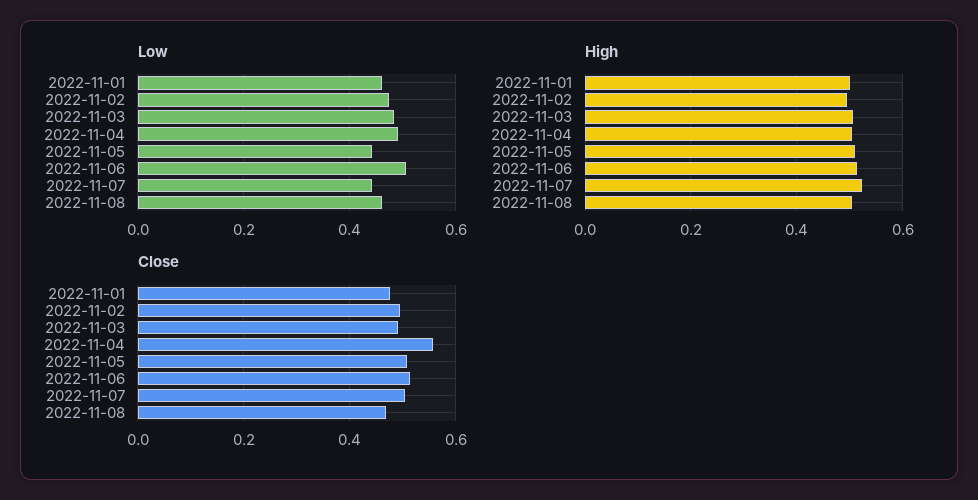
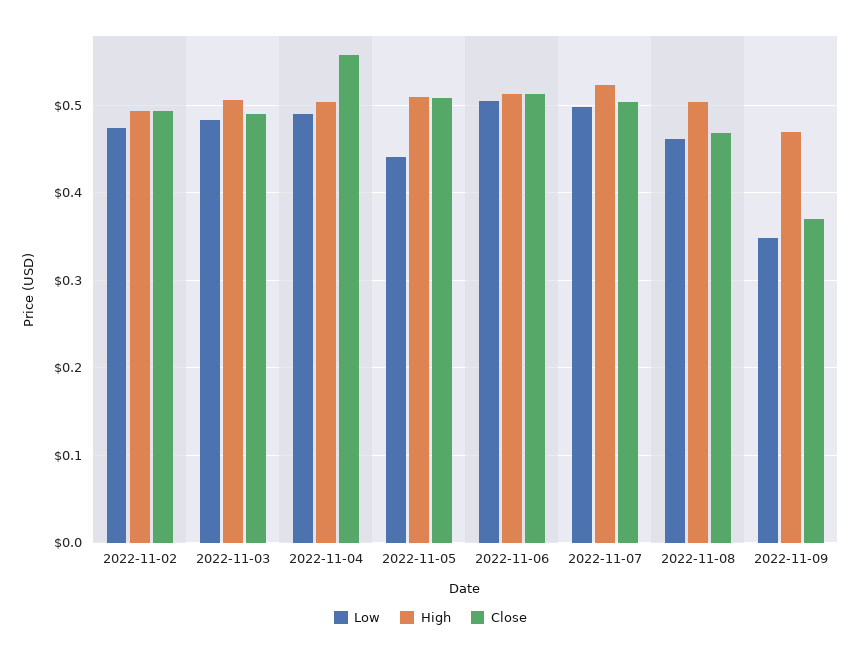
Low, 2022-11-01: 0.46 -> none
Low, 2022-11-07: 0.44 -> 0.5
High, 2022-11-01: 0.5 -> none
Close, 2022-11-01: 0.48 -> none
Low, 2022-11-09: none -> 0.35
High, 2022-11-09: none -> 0.47
Close, 2022-11-09: none -> 0.37

